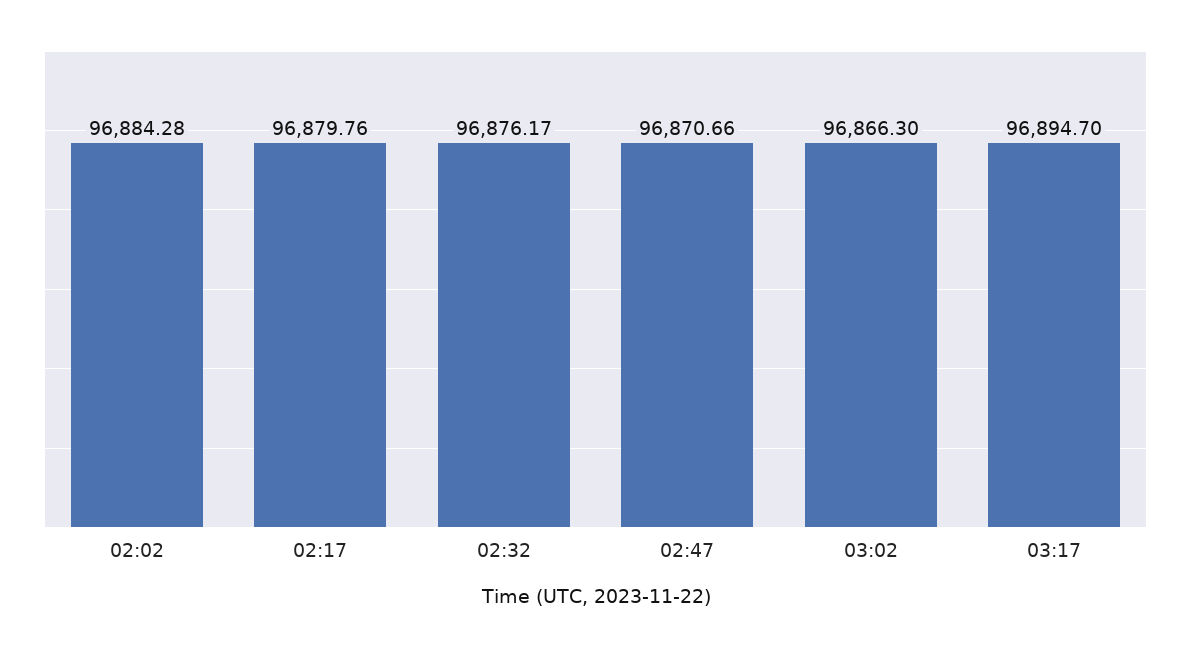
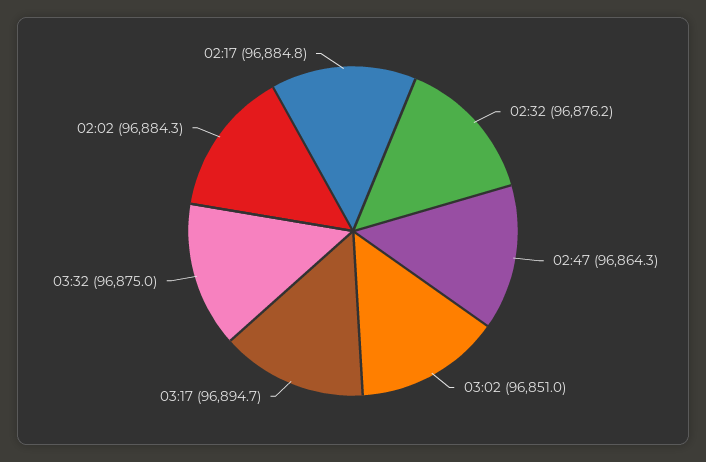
02:17: 96879.76 -> 96884.8
02:47: 96870.66 -> 96864.3
03:02: 96866.3 -> 96851
03:32: none -> 96875

